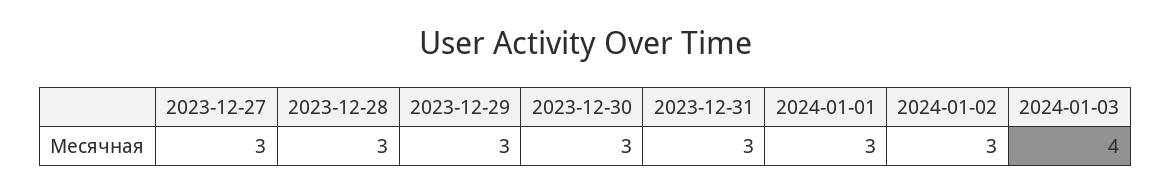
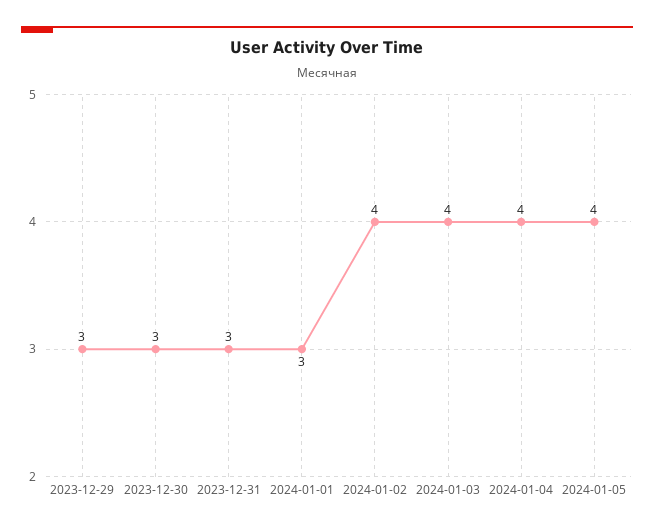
2023-12-27: 3 -> none
2023-12-28: 3 -> none
2024-01-02: 3 -> 4
2024-01-04: none -> 4
2024-01-05: none -> 4

